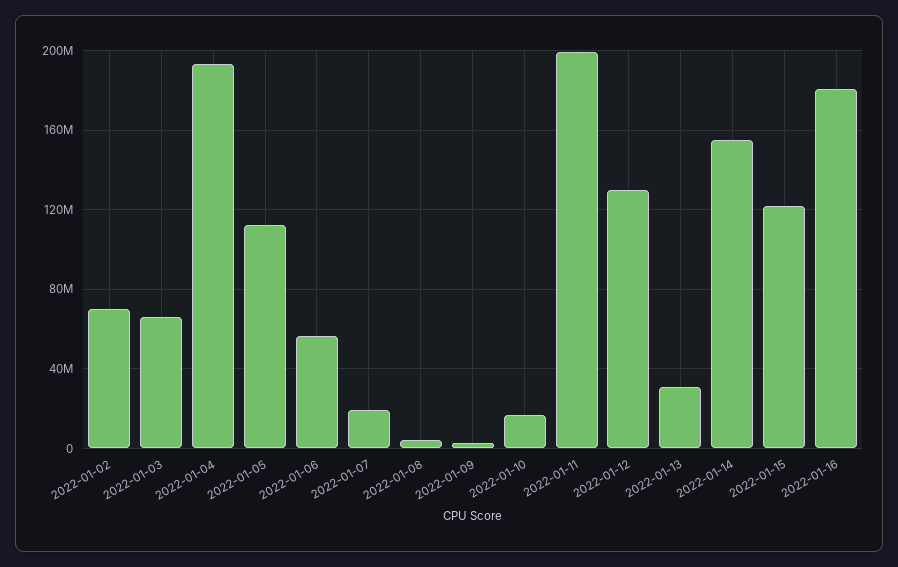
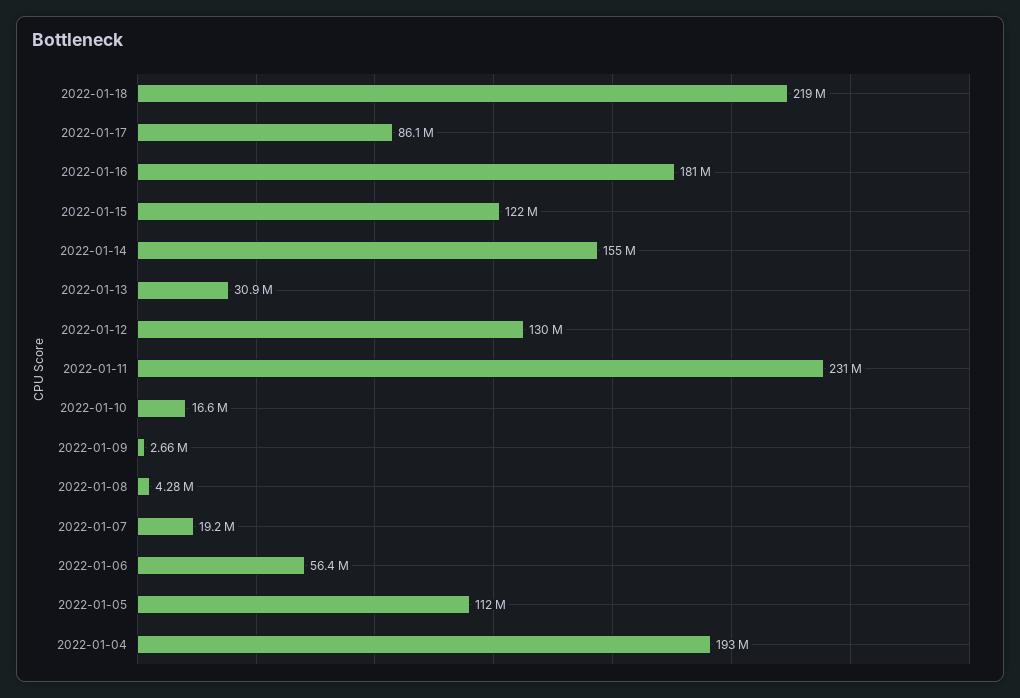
2022-01-02: 70000000 -> none
2022-01-03: 65000000 -> none
2022-01-11: 200000000 -> 231000000
2022-01-18: none -> 219000000
2022-01-17: none -> 86100000

